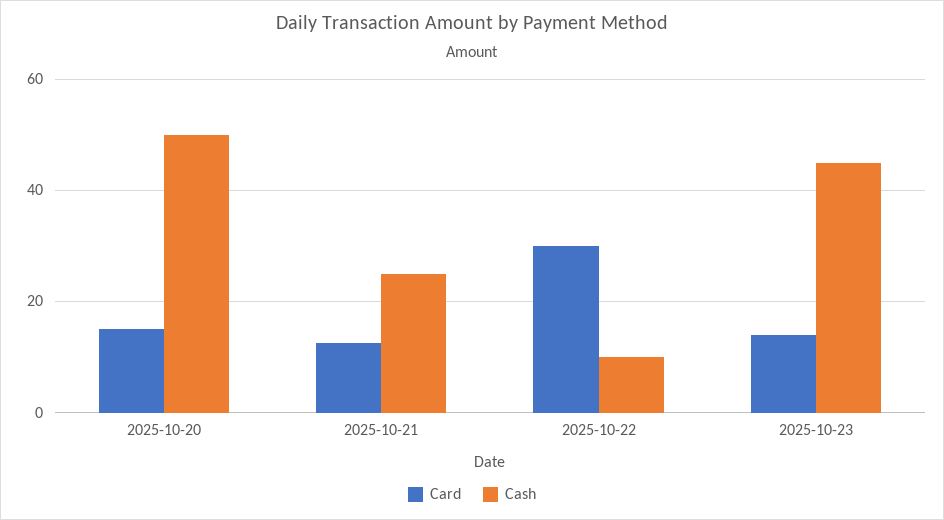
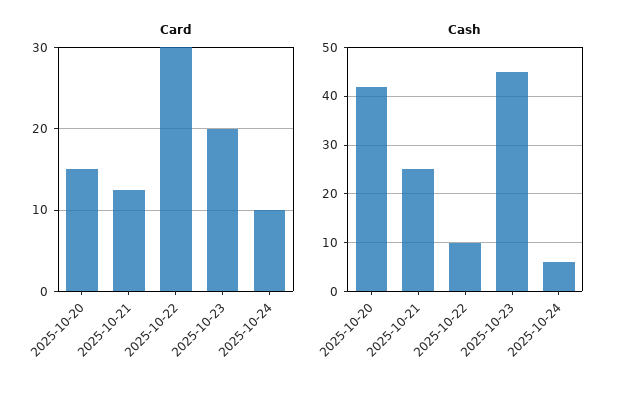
Cash, 2025-10-20: 50 -> 42
Card, 2025-10-23: 14 -> 20
Card, 2025-10-24: none -> 10
Cash, 2025-10-24: none -> 6

